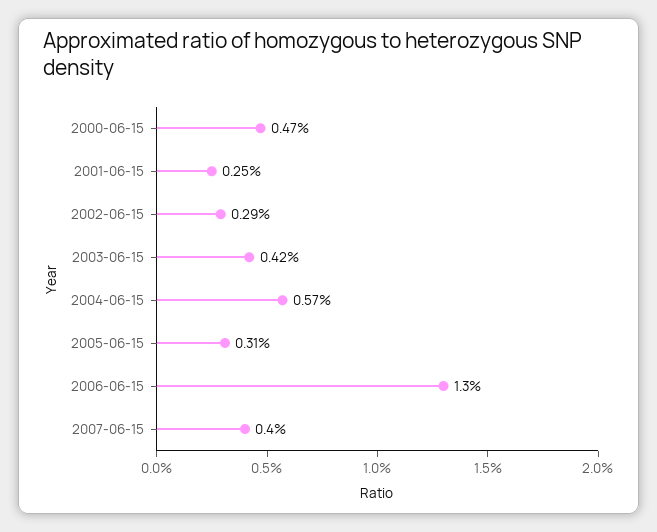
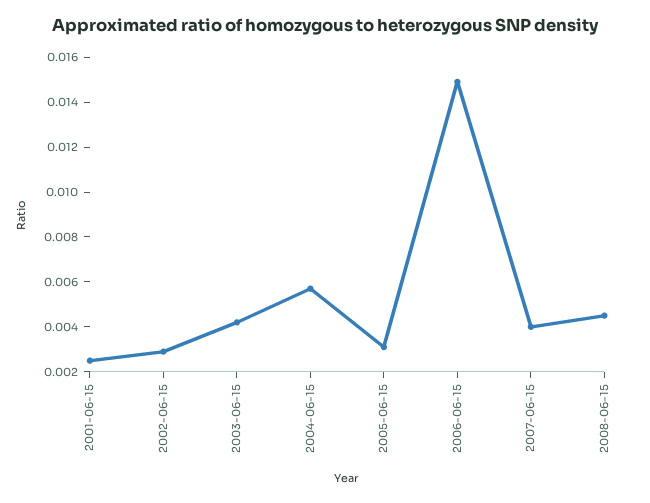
2000-06-15: 0.0047 -> none
2006-06-15: 0.013 -> 0.015
2008-06-15: none -> 0.0045

